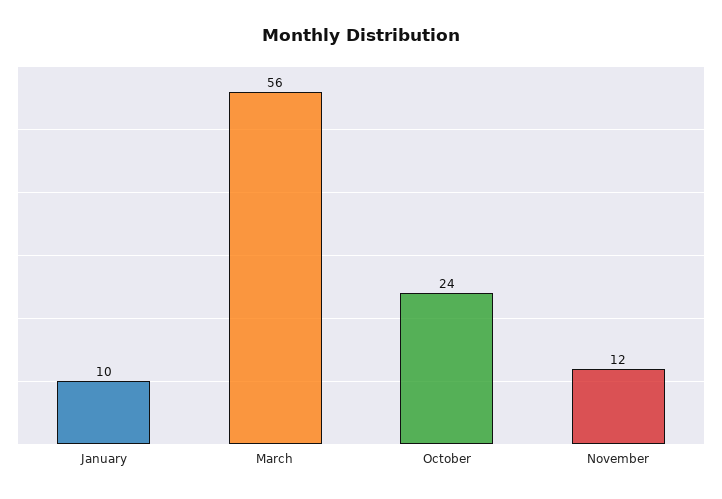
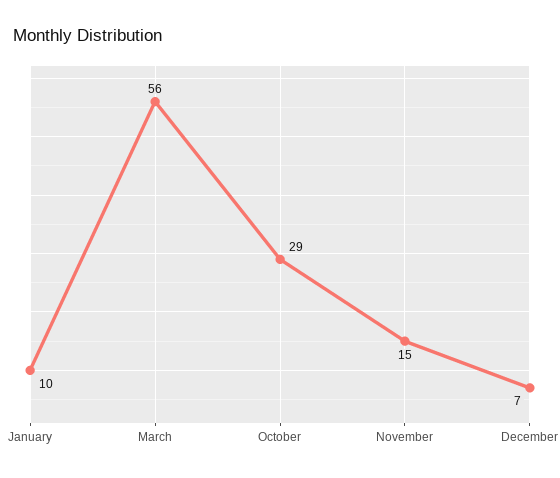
October: 24 -> 29
November: 12 -> 15
December: none -> 7

